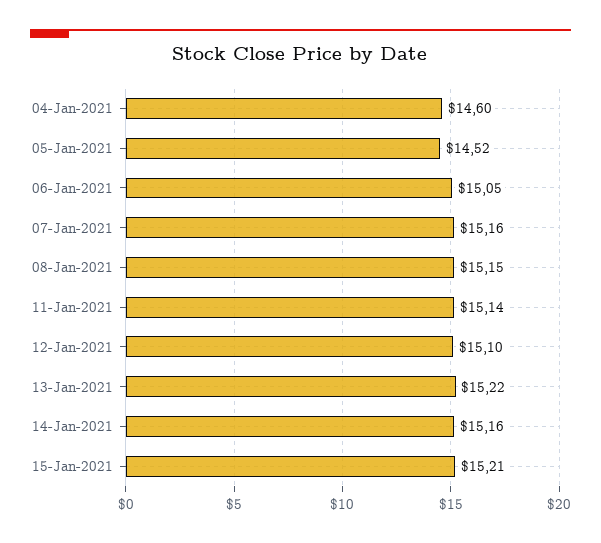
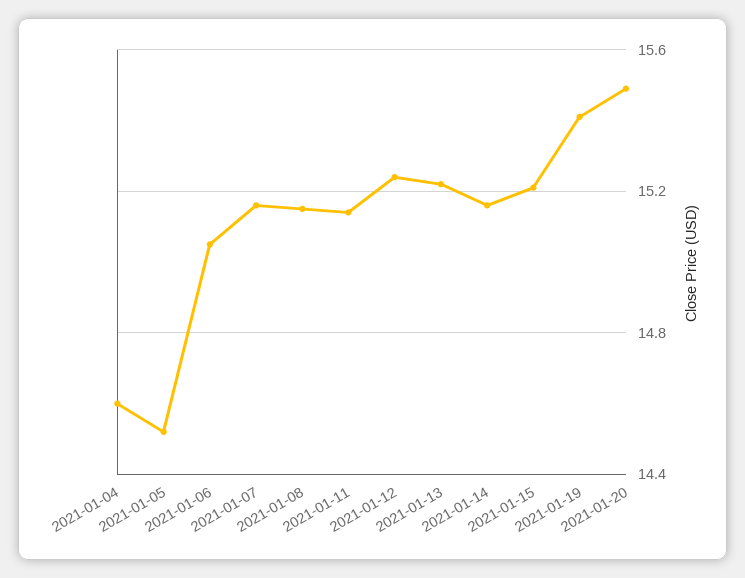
12-Jan-2021: 15.1 -> 15.25
2021-01-19: none -> 15.4
2021-01-20: none -> 15.5

